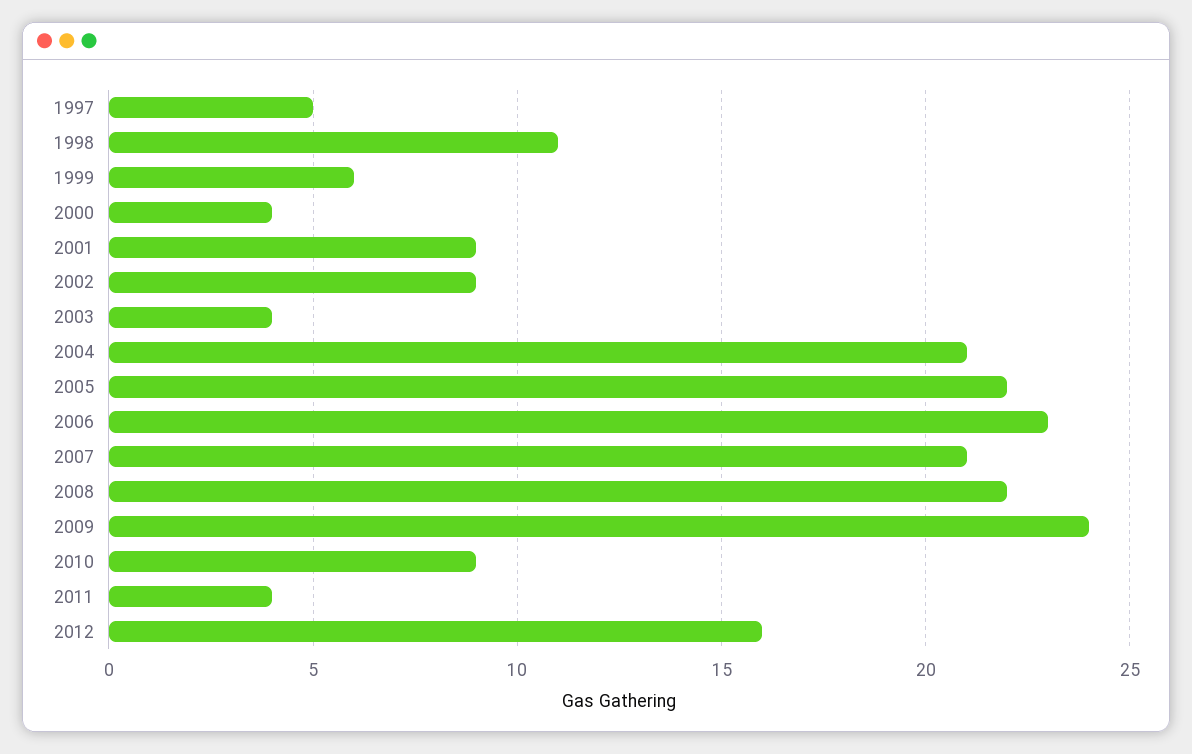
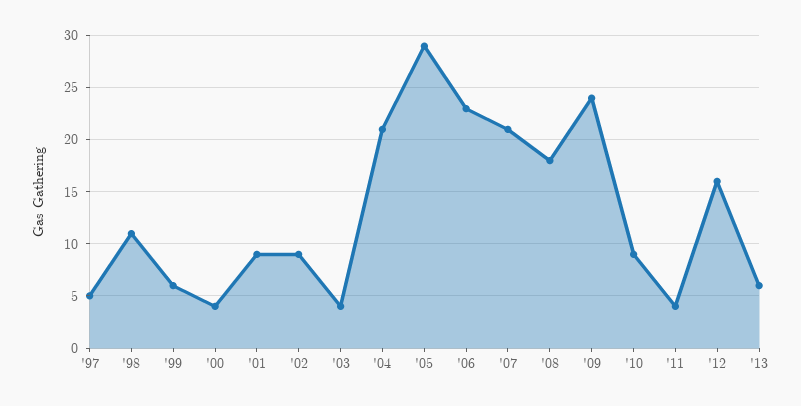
2005: 22 -> 29
2008: 22 -> 18
'13: none -> 6

